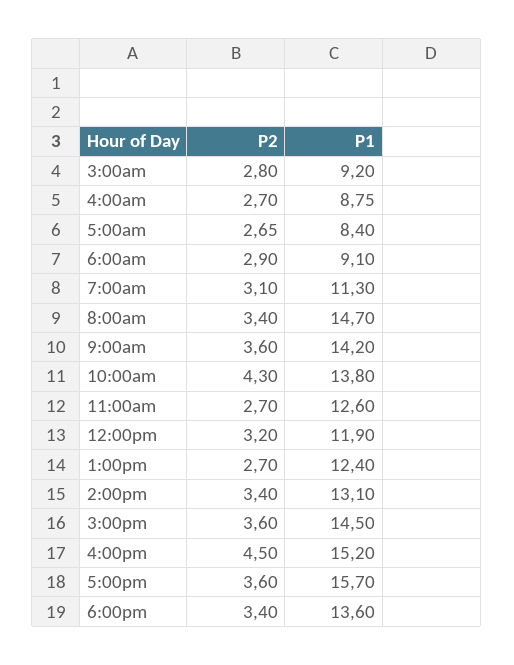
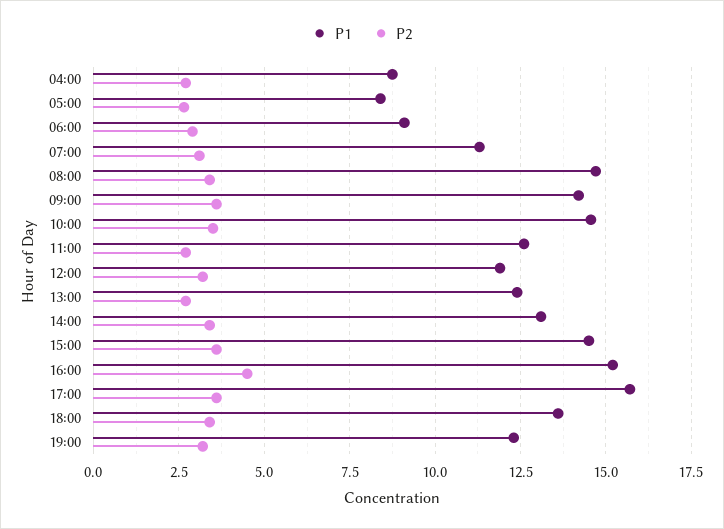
P2, 3:00am: 2.8 -> none
P1, 3:00am: 9.2 -> none
P2, 10:00am: 4.3 -> 3.5
P1, 10:00am: 13.8 -> 14.5
P1, 19:00: none -> 12.25
P2, 19:00: none -> 3.25

